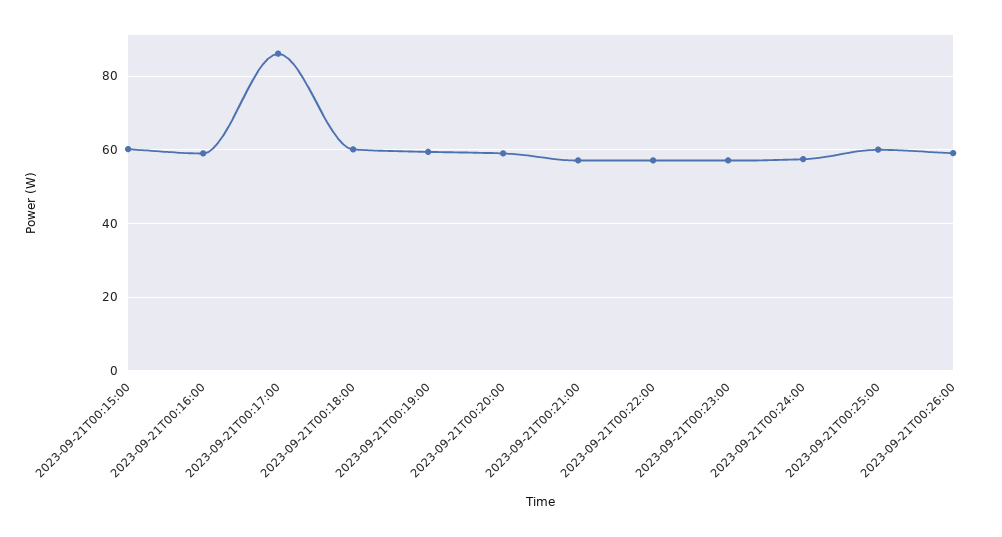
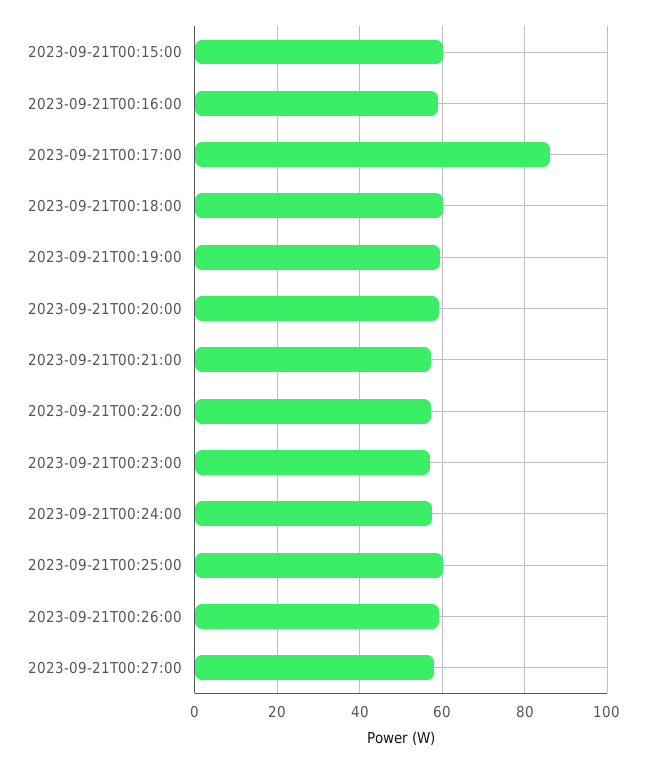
2023-09-21T00:27:00: none -> 58

